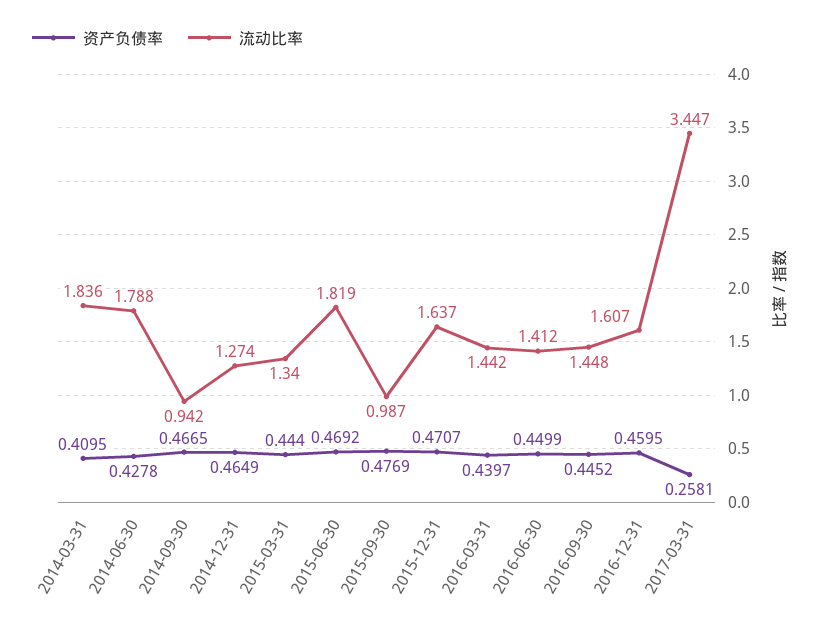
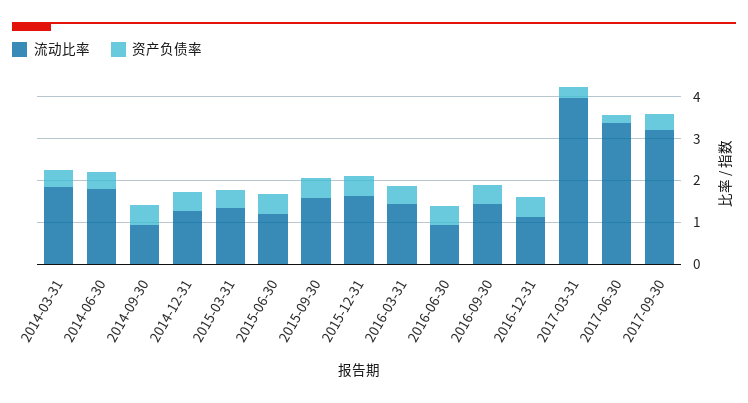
流动比率, 2015-06-30: 1.819 -> 1.2
流动比率, 2015-09-30: 0.987 -> 1.6
流动比率, 2016-06-30: 1.412 -> 1
流动比率, 2016-12-31: 1.607 -> 1.2
流动比率, 2017-03-31: 3.447 -> 4
流动比率, 2017-06-30: none -> 3.4
资产负债率, 2017-06-30: none -> 0.2
流动比率, 2017-09-30: none -> 3.2
资产负债率, 2017-09-30: none -> 0.4

